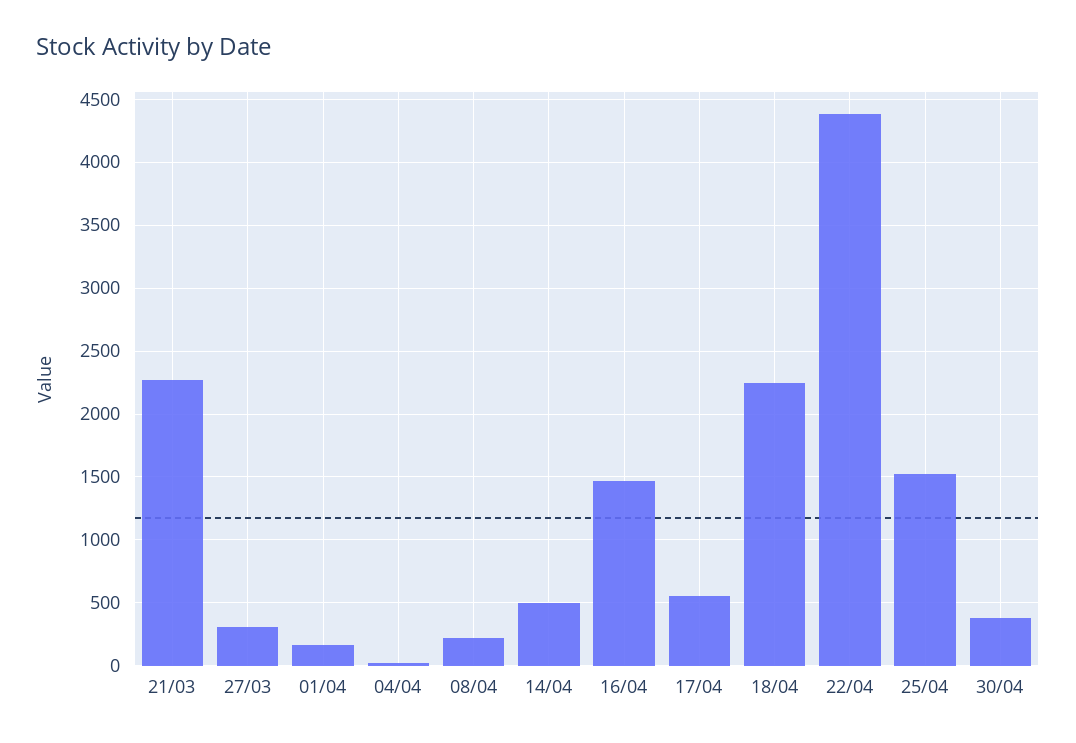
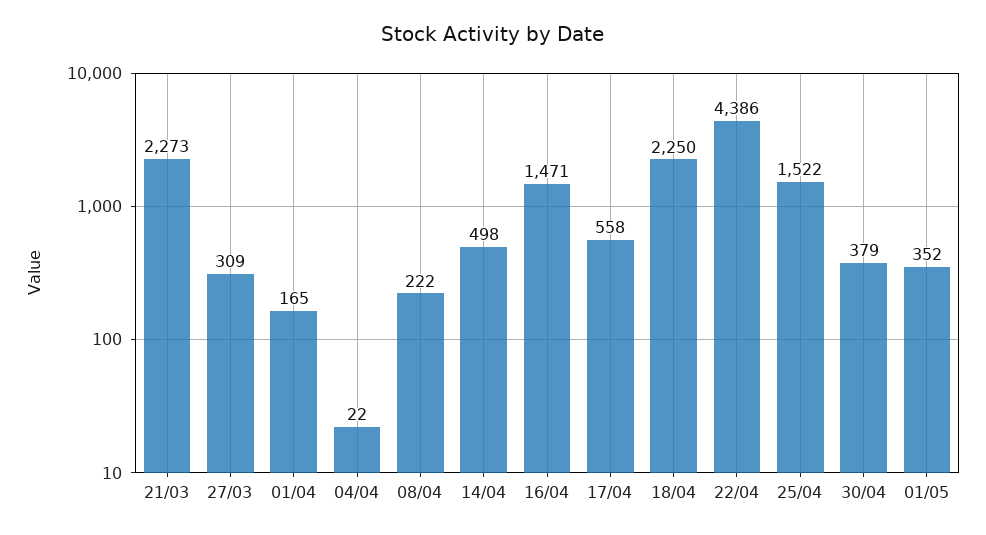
01/05: none -> 352

